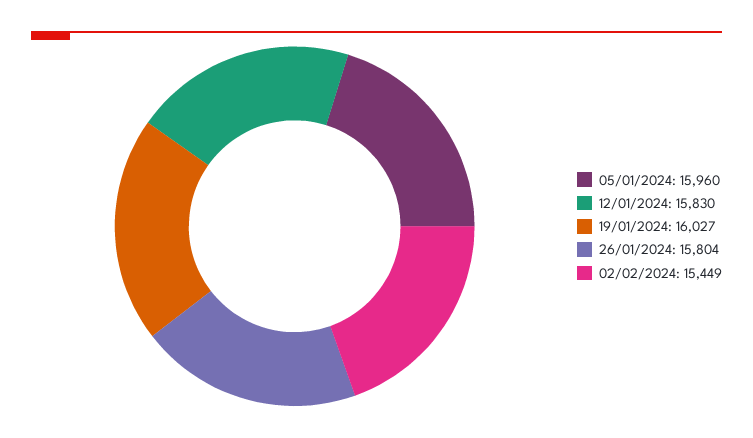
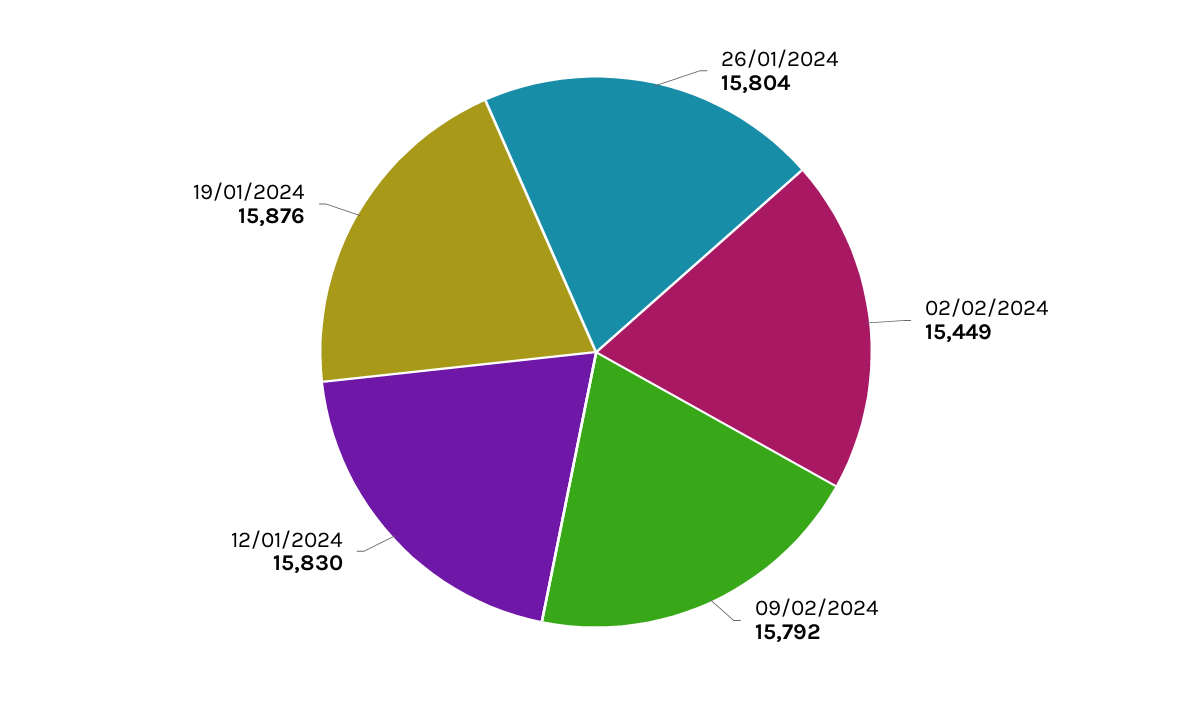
05/01/2024: 15960 -> none
19/01/2024: 16027 -> 15876
09/02/2024: none -> 15792

